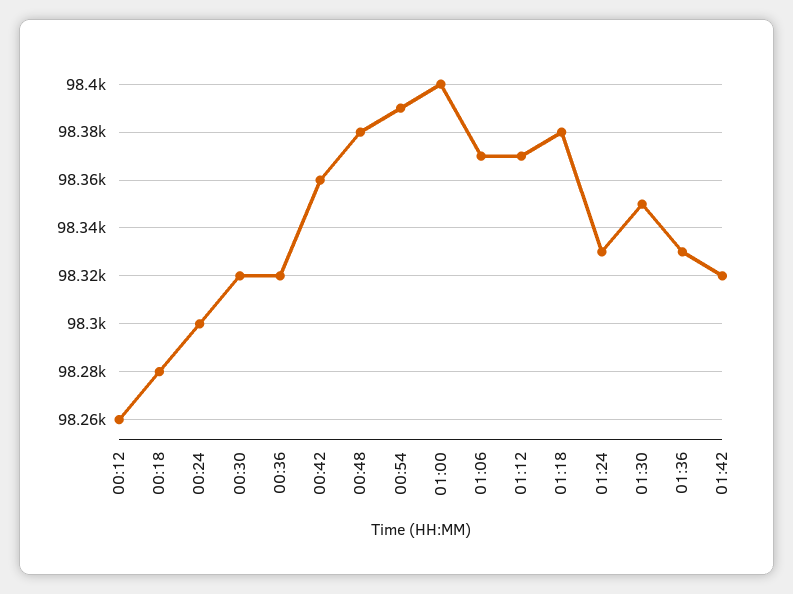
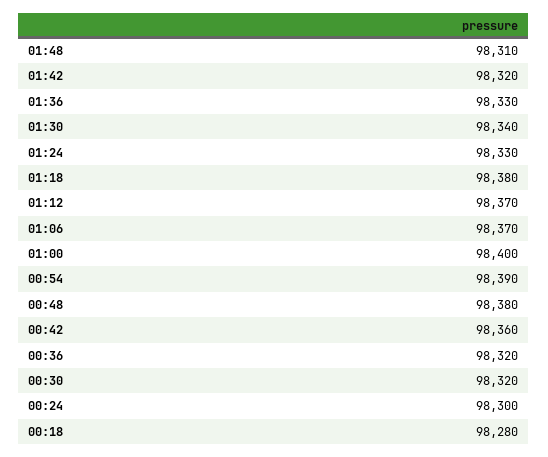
00:12: 98260 -> none
01:30: 98350 -> 98340
01:48: none -> 98310

